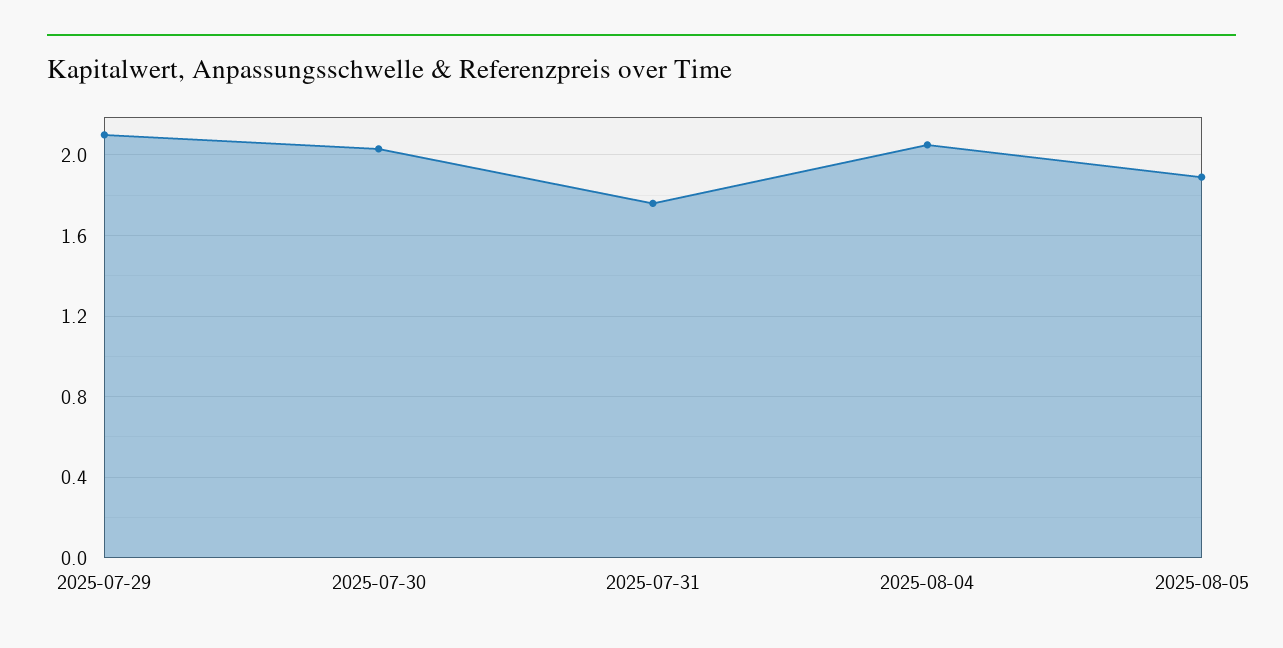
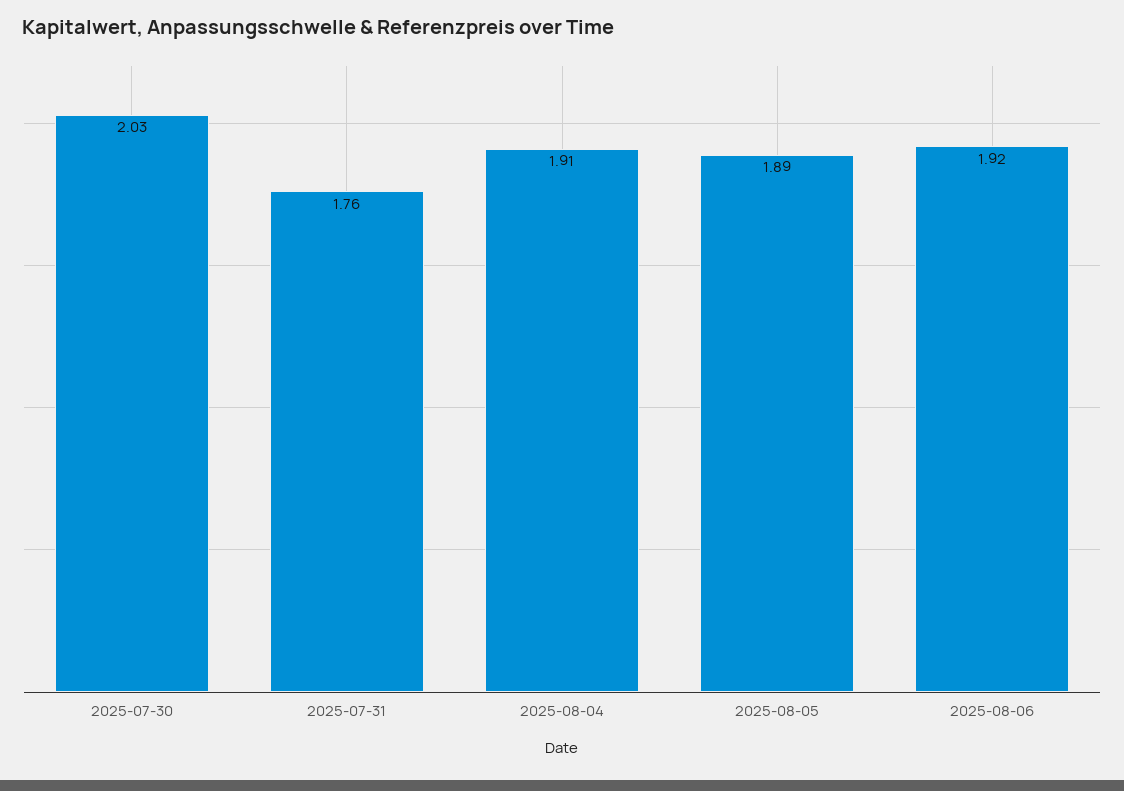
2025-07-29: 2.1 -> none
2025-08-04: 2.05 -> 1.91
2025-08-06: none -> 1.92

